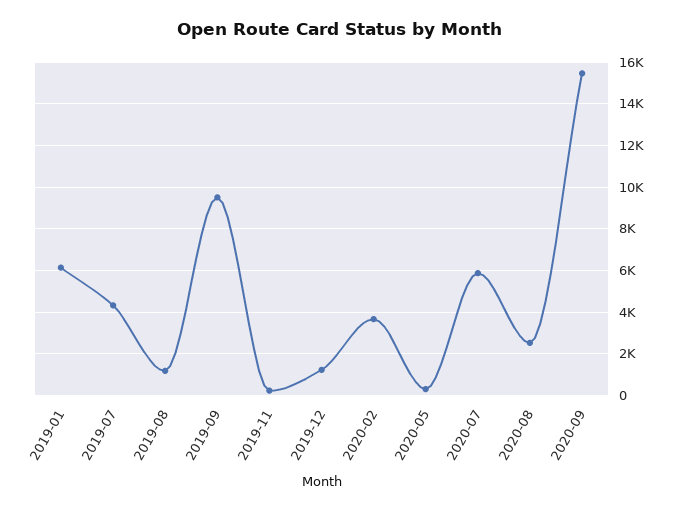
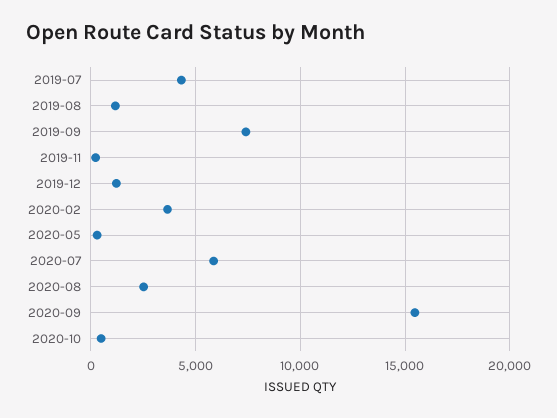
2019-01: 6000 -> none
2019-09: 9500 -> 7500
2020-10: none -> 500

